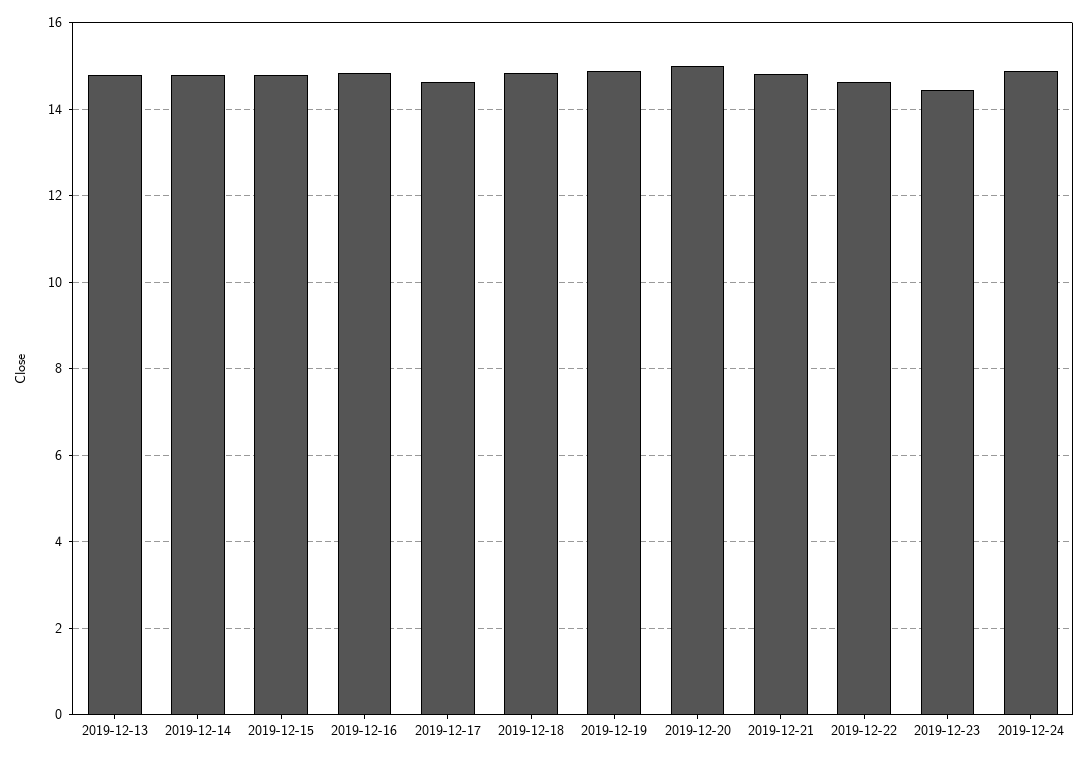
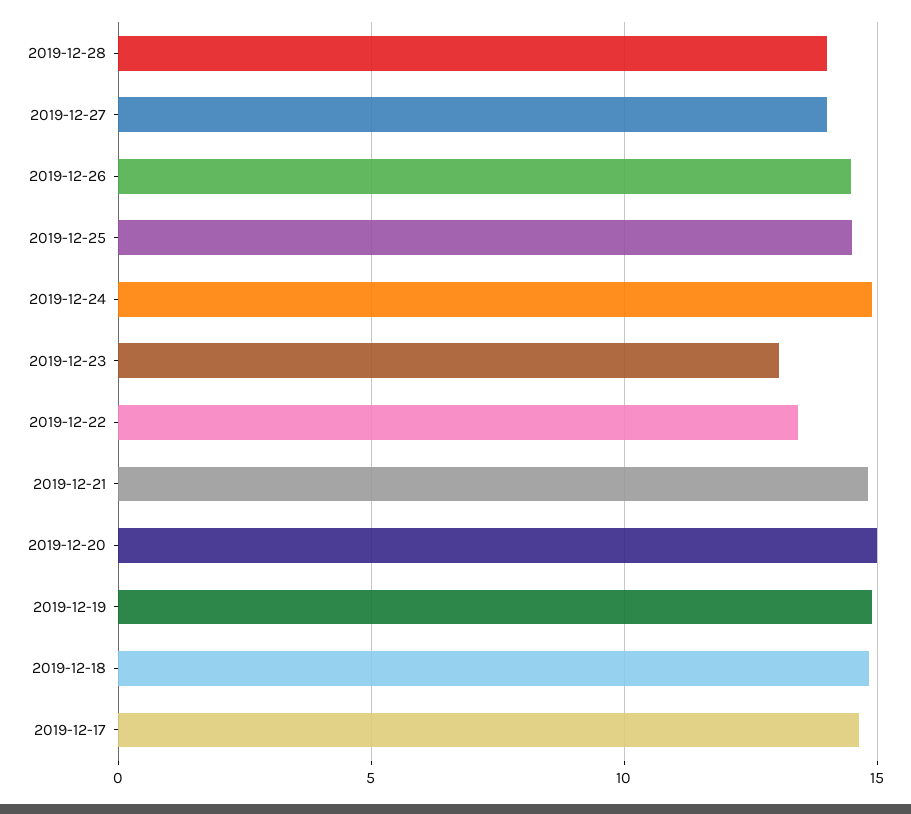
2019-12-13: 14.8 -> none
2019-12-14: 14.8 -> none
2019-12-15: 14.8 -> none
2019-12-16: 14.8 -> none
2019-12-22: 14.6 -> 13.5
2019-12-23: 14.4 -> 13
2019-12-28: none -> 14
2019-12-27: none -> 14
2019-12-26: none -> 14.5
2019-12-25: none -> 14.5

